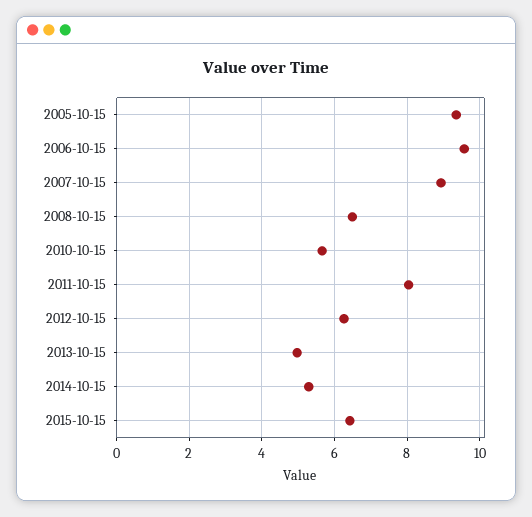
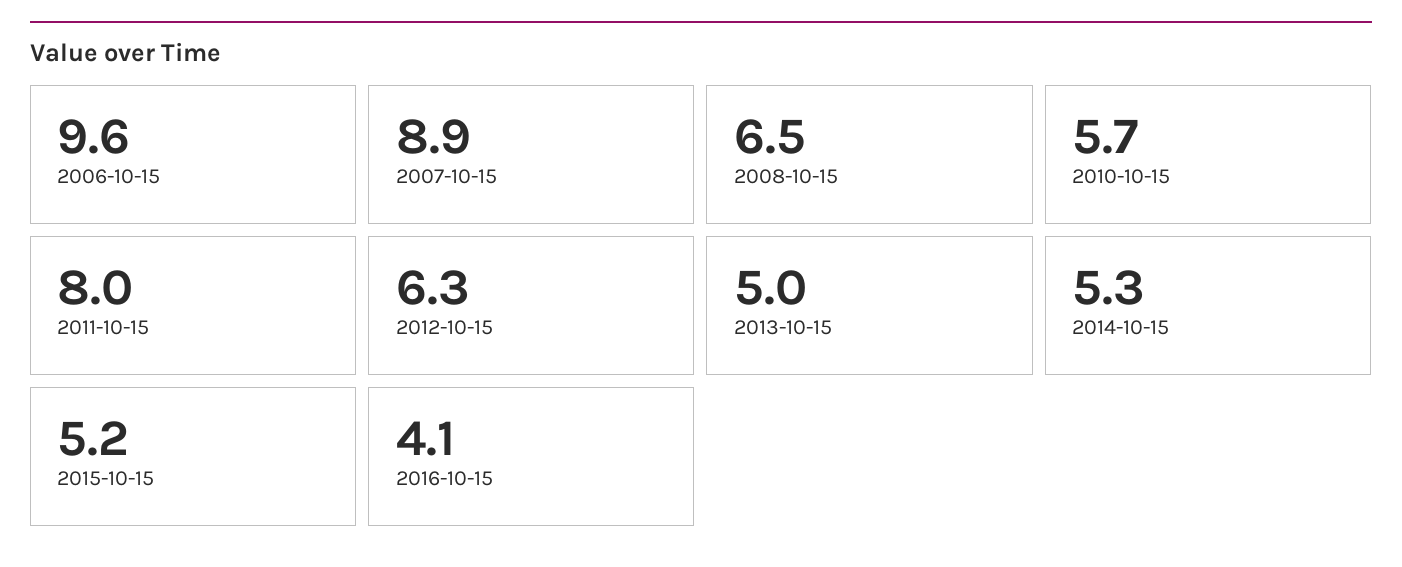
2005-10-15: 9.4 -> none
2015-10-15: 6.4 -> 5.2
2016-10-15: none -> 4.1

